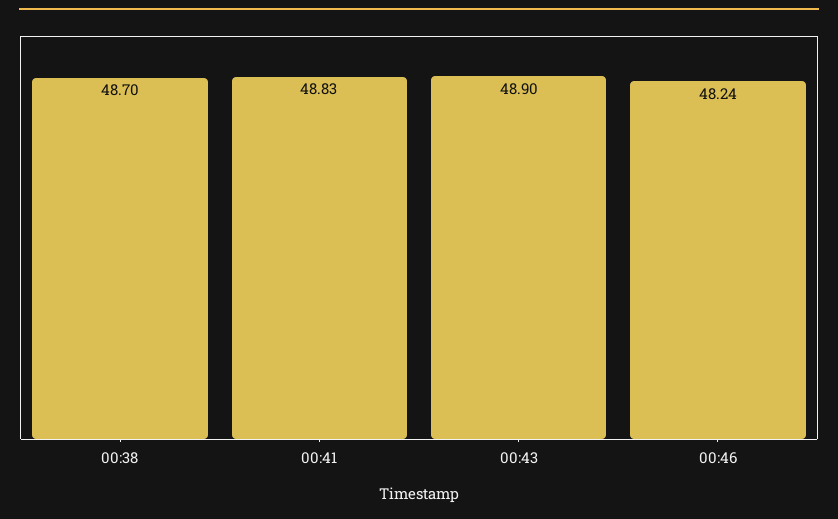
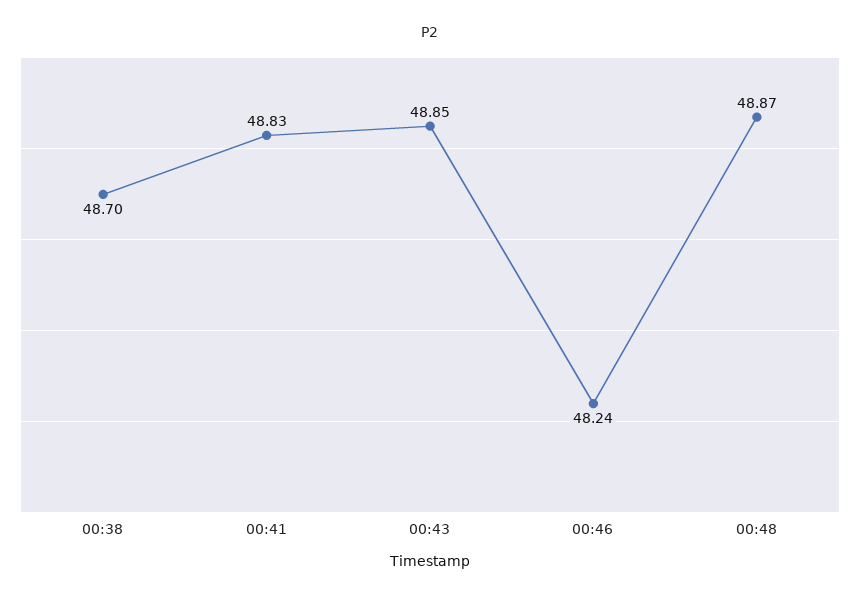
00:43: 48.9 -> 48.85
00:48: none -> 48.87

